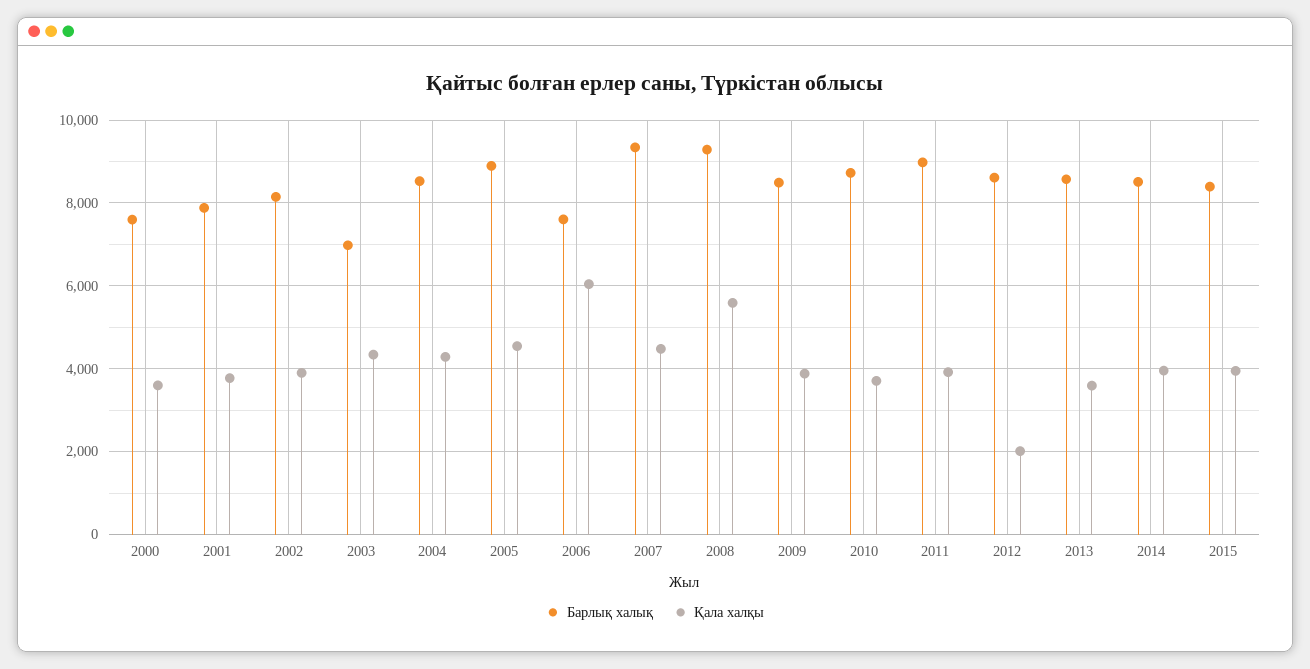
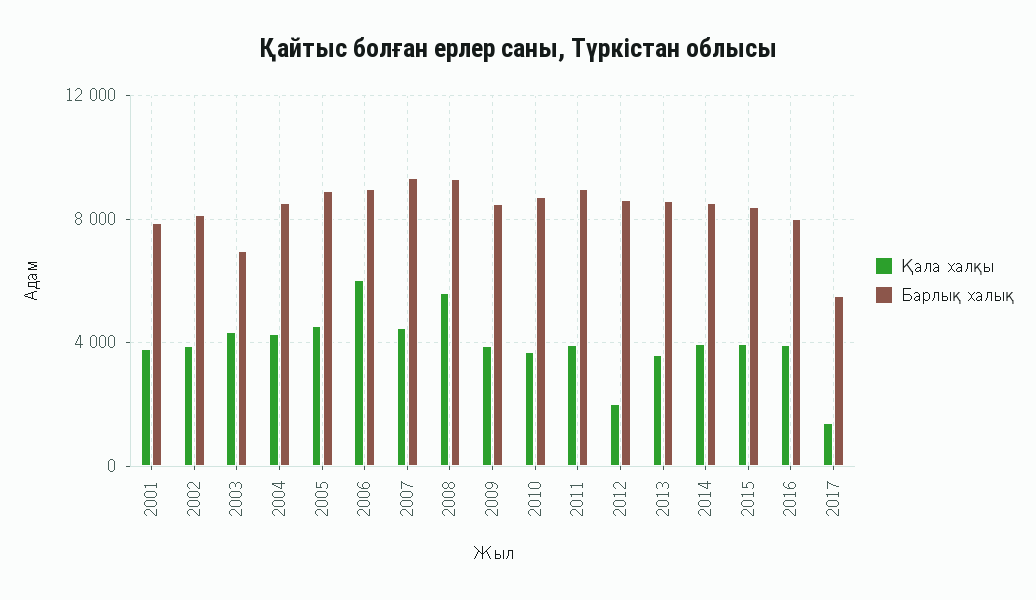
Барлық халық, 2000: 7600 -> none
Қала халқы, 2000: 3600 -> none
Барлық халық, 2006: 7600 -> 9000
Қала халқы, 2016: none -> 4000
Барлық халық, 2016: none -> 8000
Қала халқы, 2017: none -> 1500
Барлық халық, 2017: none -> 5500

